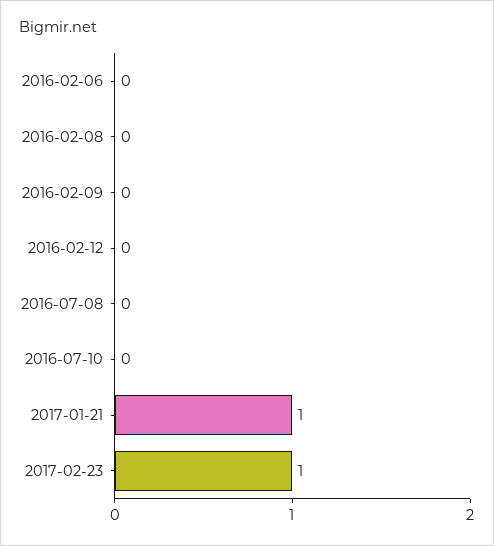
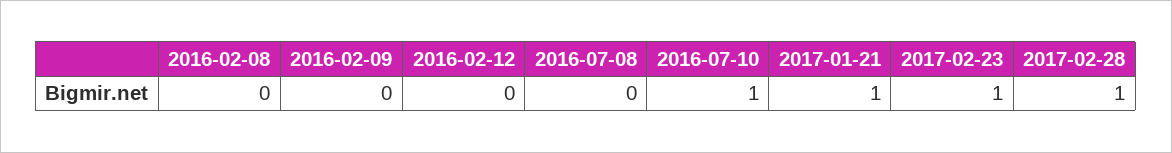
2016-02-06: 0 -> none
2016-07-10: 0 -> 1
2017-02-28: none -> 1

